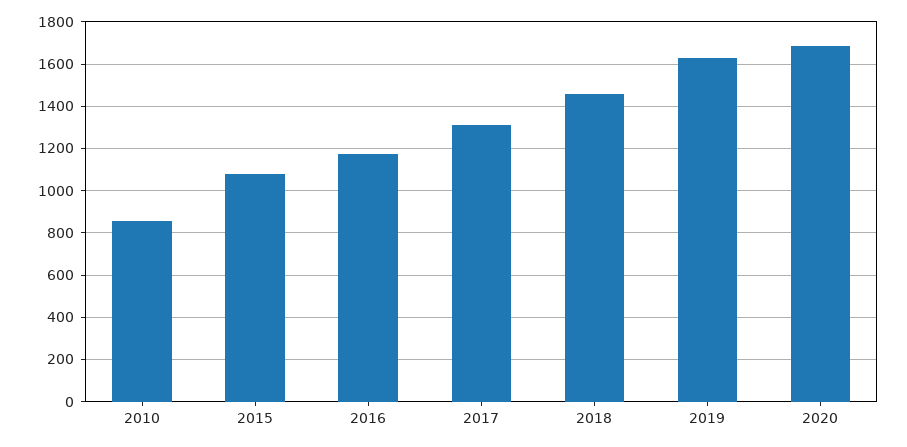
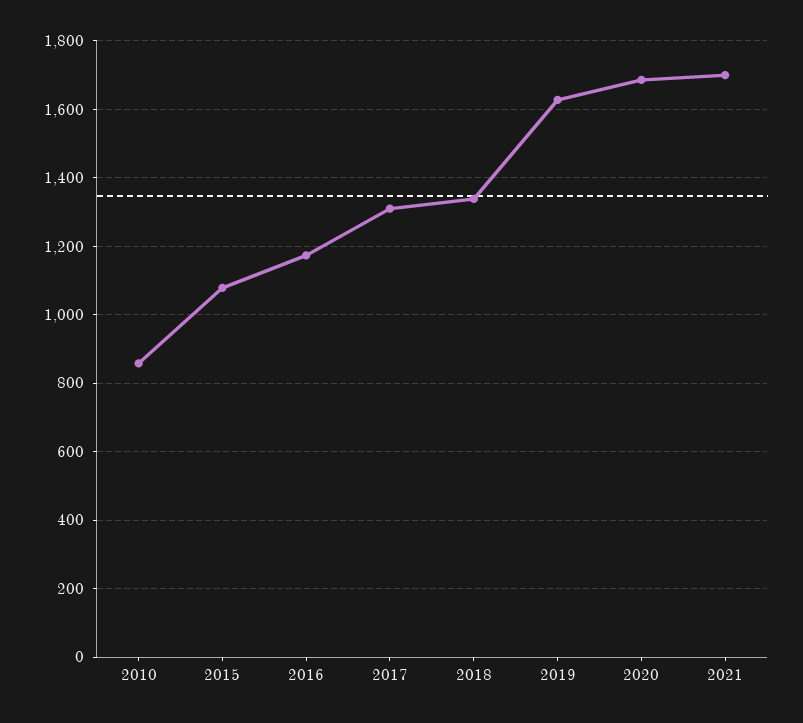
2018: 1450 -> 1340
2021: none -> 1700

